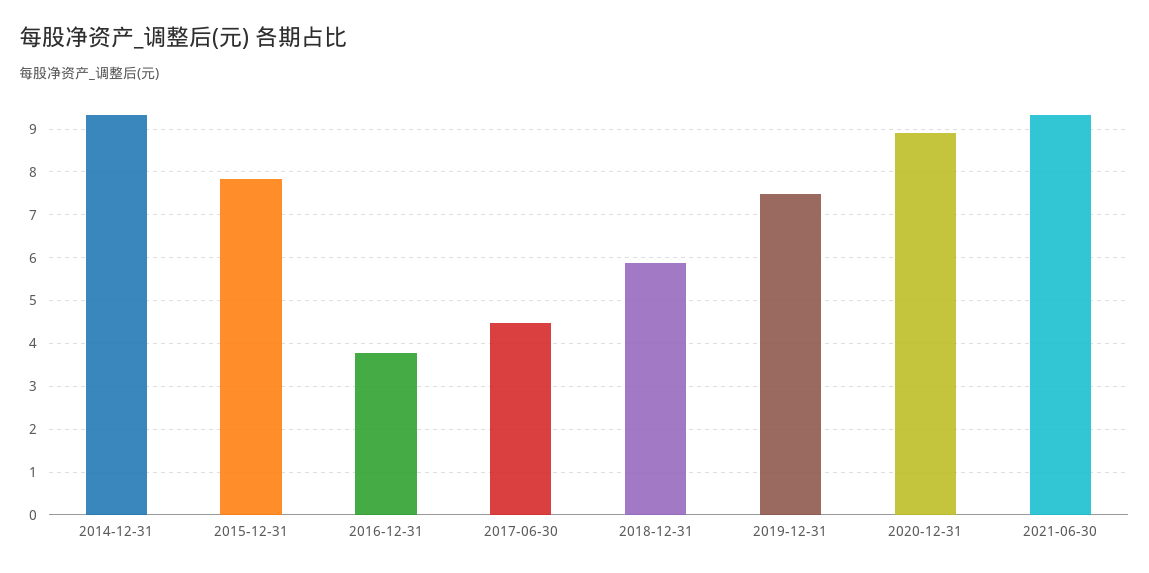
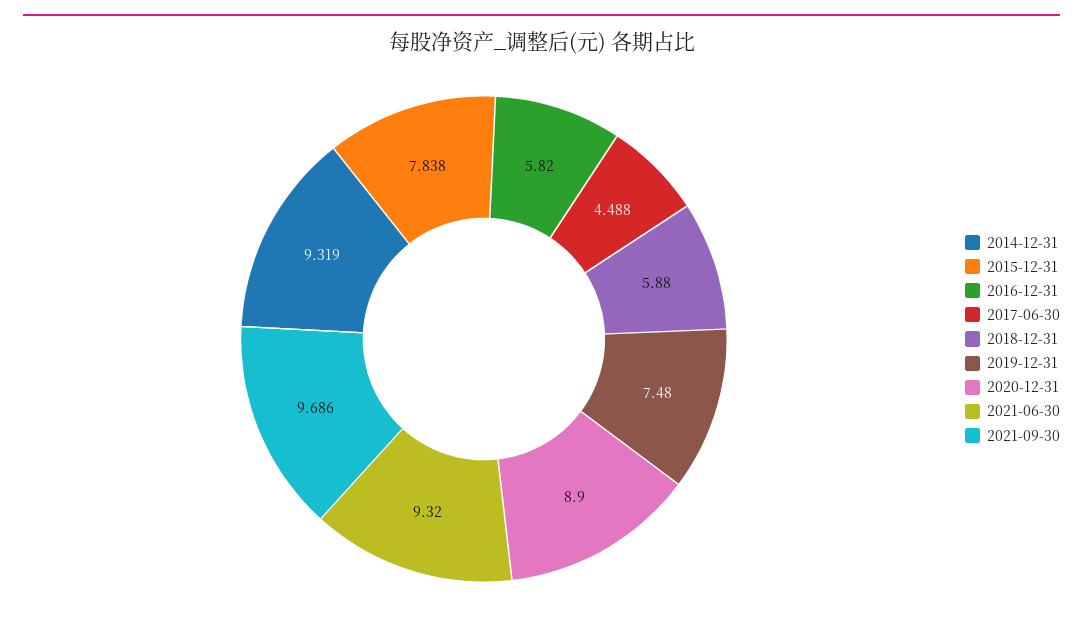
2016-12-31: 3.8 -> 5.82
2021-09-30: none -> 9.686

